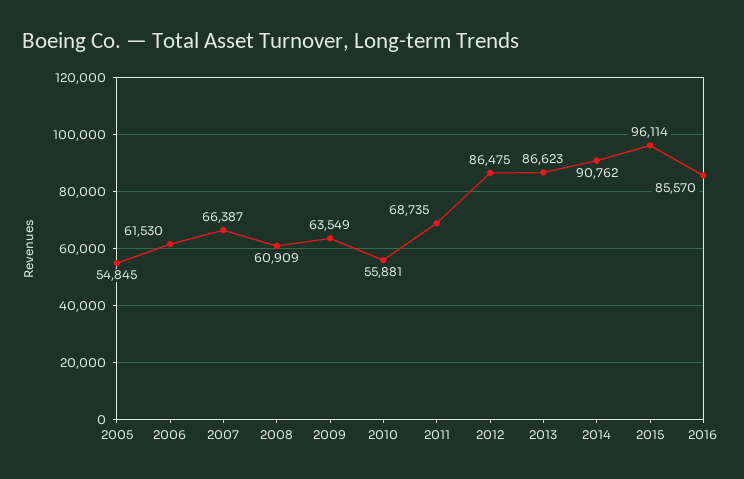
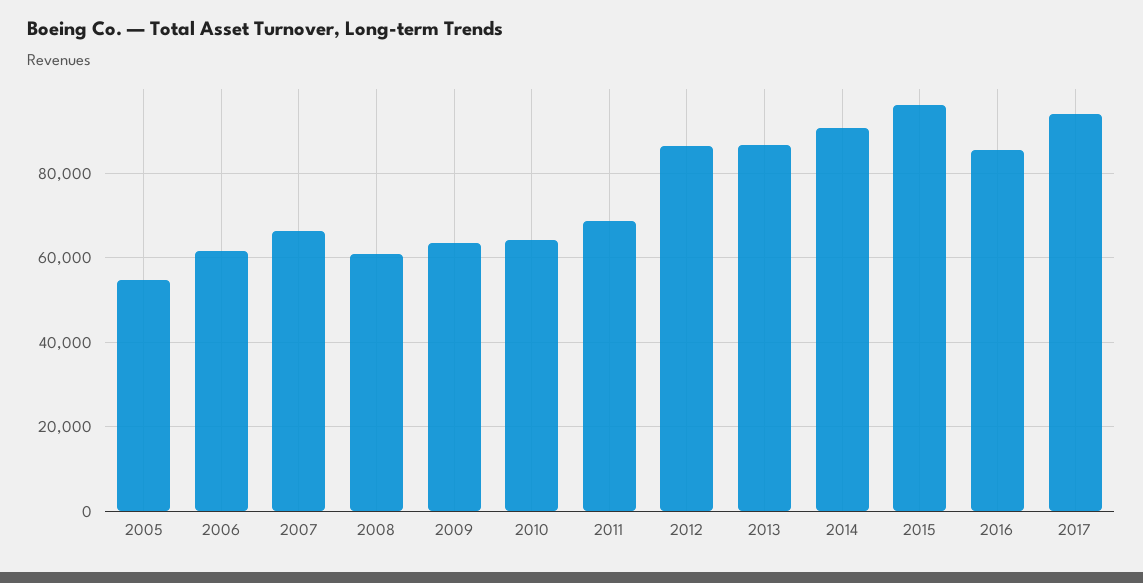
2010: 55881 -> 64000
2017: none -> 94000

